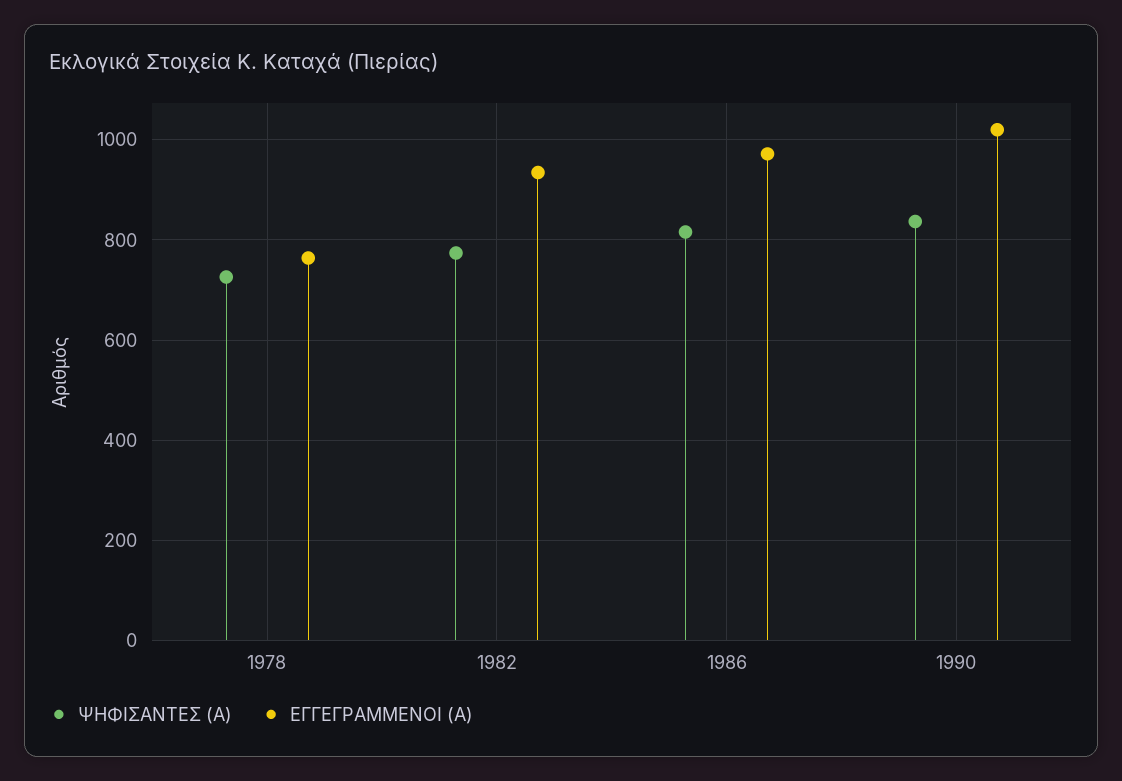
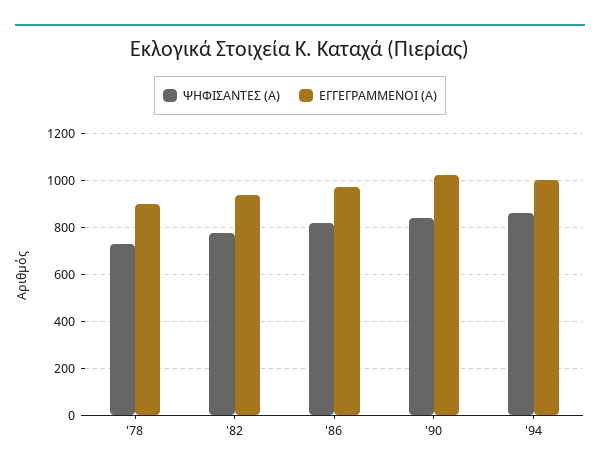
ΕΓΓΕΓΡΑΜΜΕΝΟΙ (Α), 1978: 760 -> 900
ΨΗΦΙΣΑΝΤΕΣ (Α), '94: none -> 850
ΕΓΓΕΓΡΑΜΜΕΝΟΙ (Α), '94: none -> 1000

